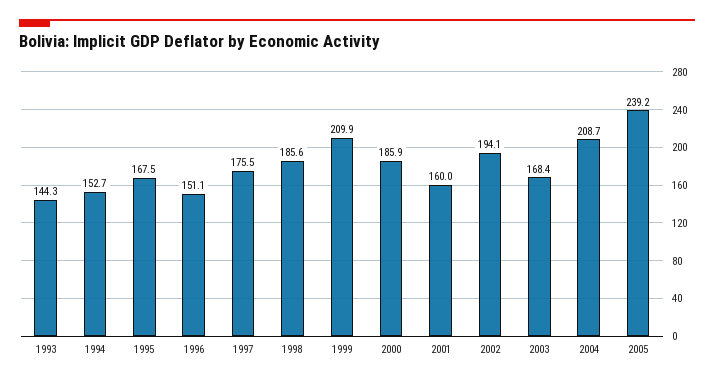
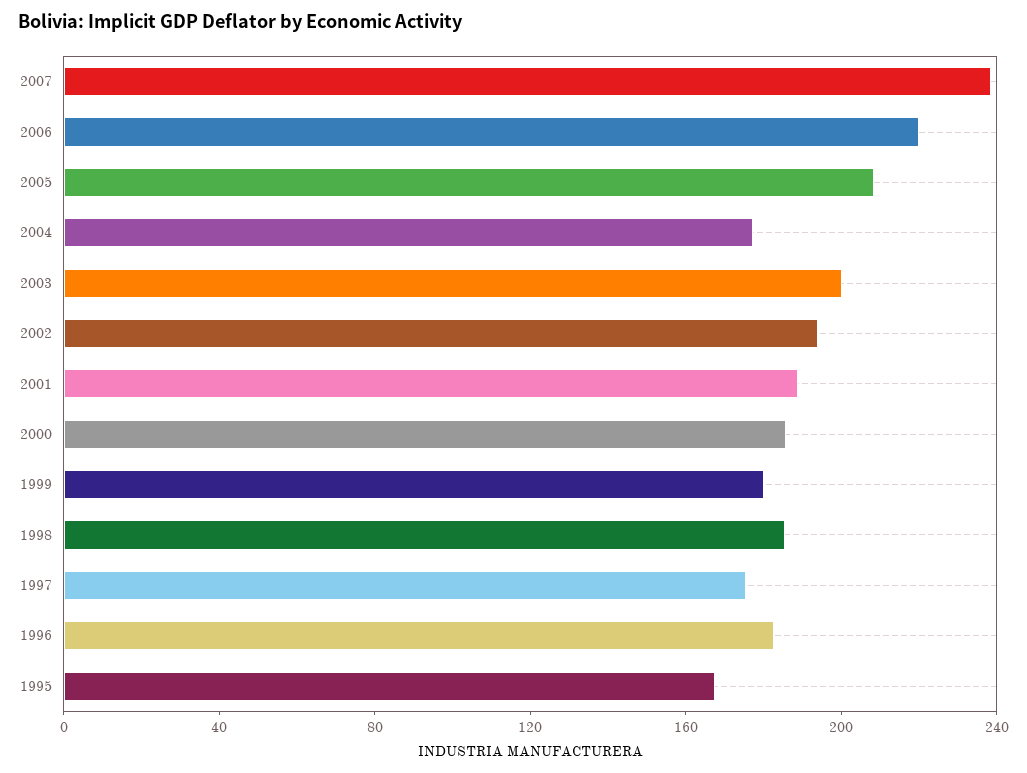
1993: 144.3 -> none
1994: 152.7 -> none
1996: 151.1 -> 180
1999: 209.9 -> 180
2001: 160 -> 190
2003: 168.4 -> 200
2004: 208.7 -> 180
2005: 239.2 -> 210
2007: none -> 240
2006: none -> 220

